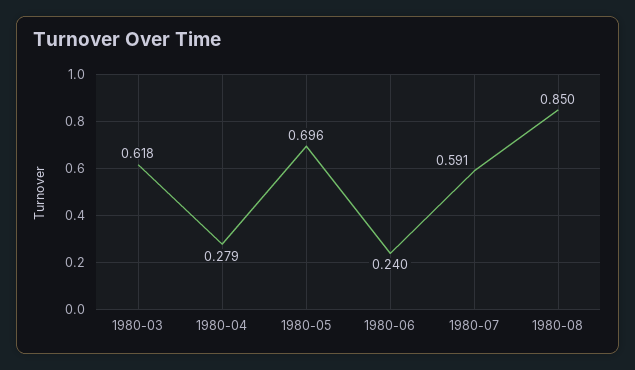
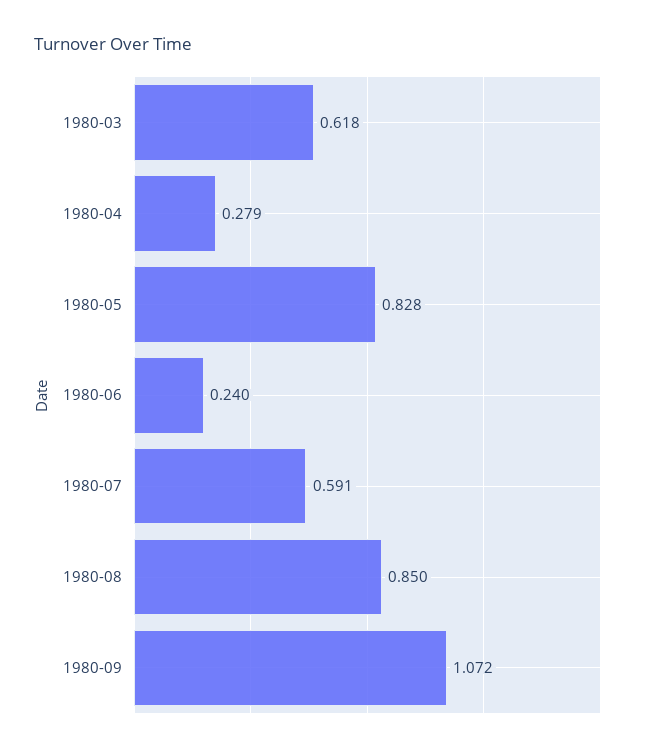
1980-05: 0.696 -> 0.828
1980-09: none -> 1.072

